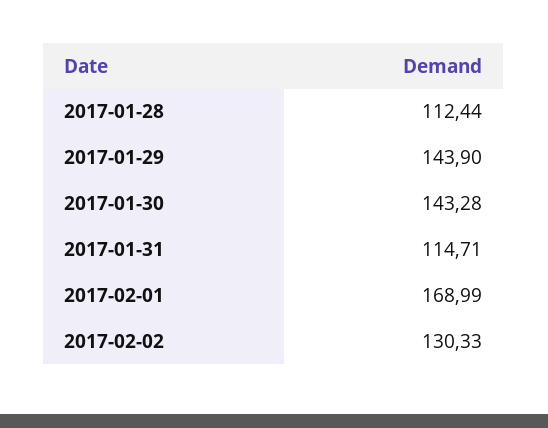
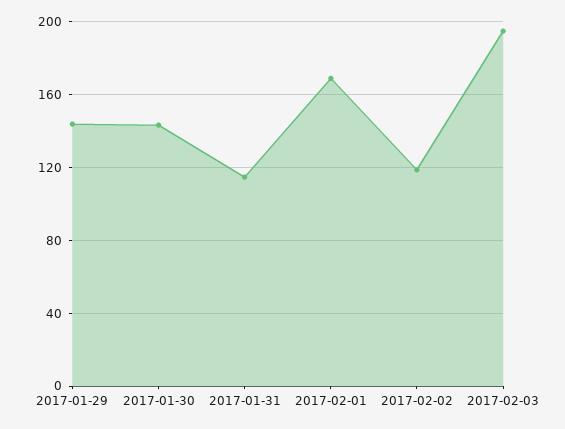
2017-01-28: 112.44 -> none
2017-02-02: 130.33 -> 120
2017-02-03: none -> 195

